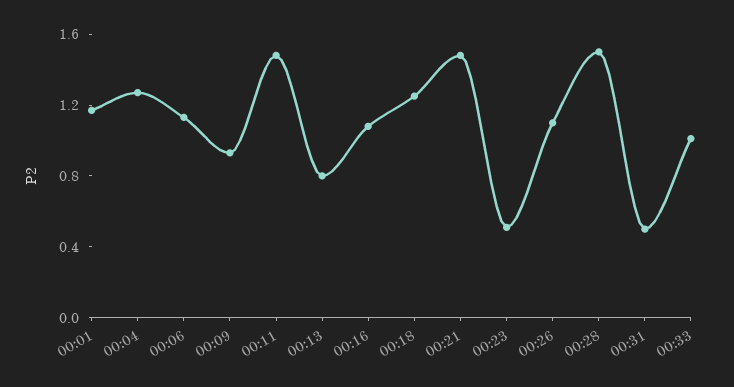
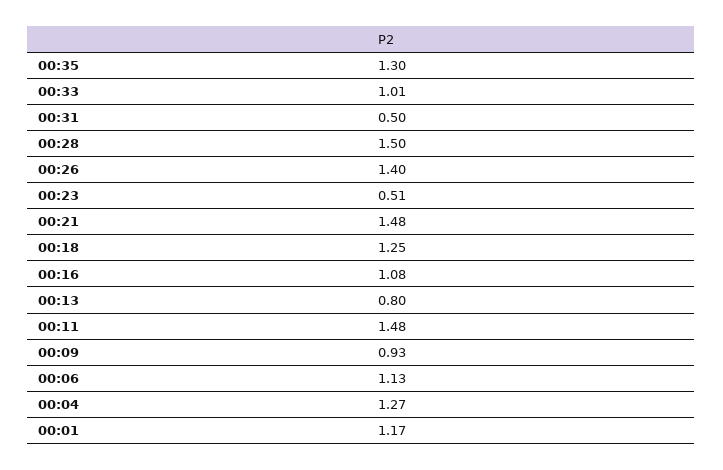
00:26: 1.1 -> 1.4
00:35: none -> 1.3

